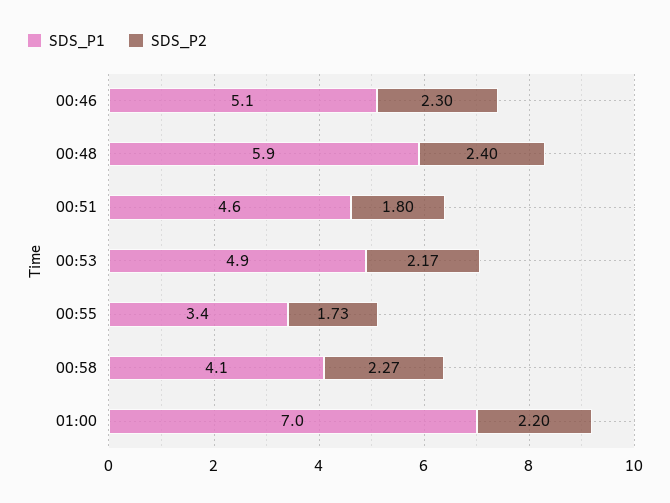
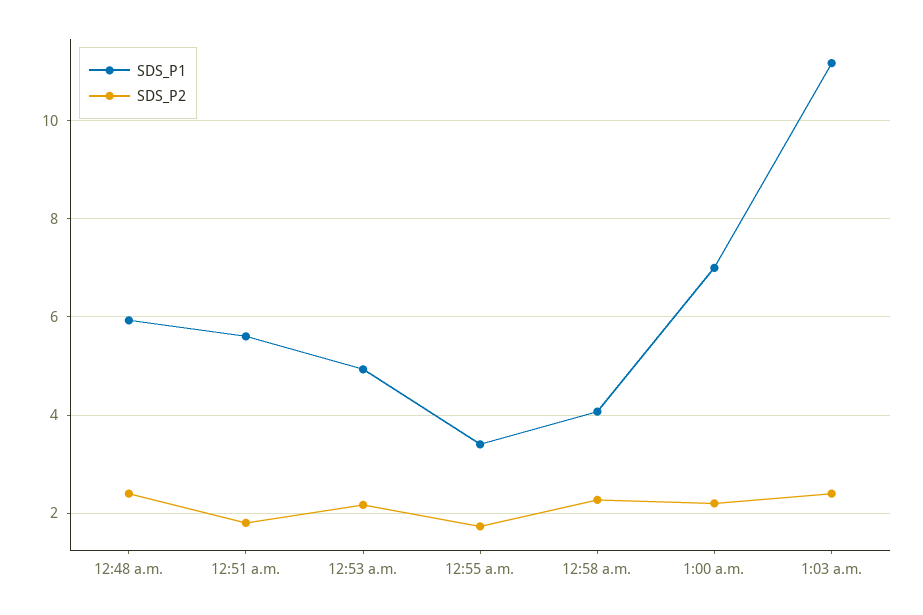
SDS_P1, 00:46: 5.1 -> none
SDS_P2, 00:46: 2.3 -> none
SDS_P1, 00:51: 4.6 -> 5.6
SDS_P1, 1:03 a.m.: none -> 11.2
SDS_P2, 1:03 a.m.: none -> 2.4

